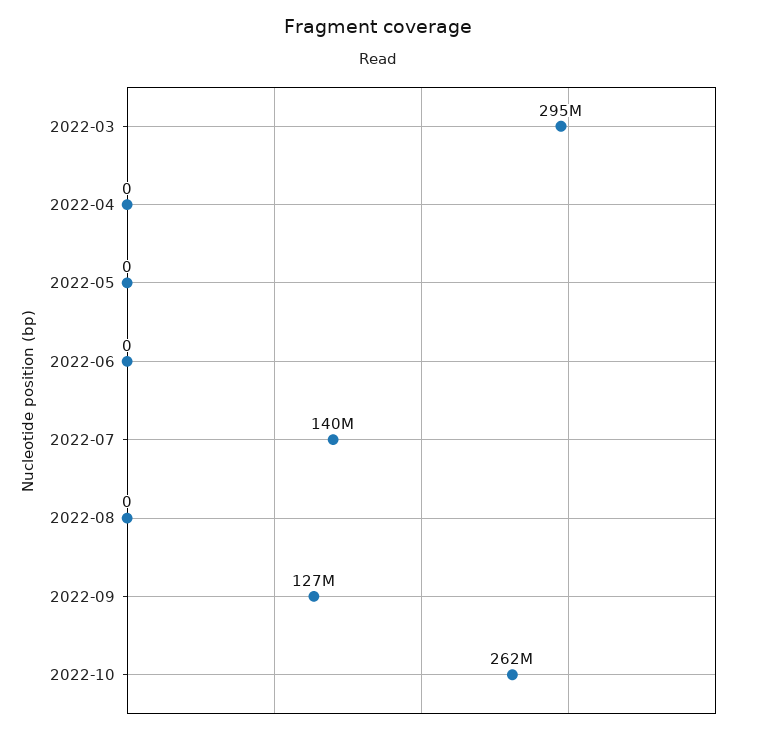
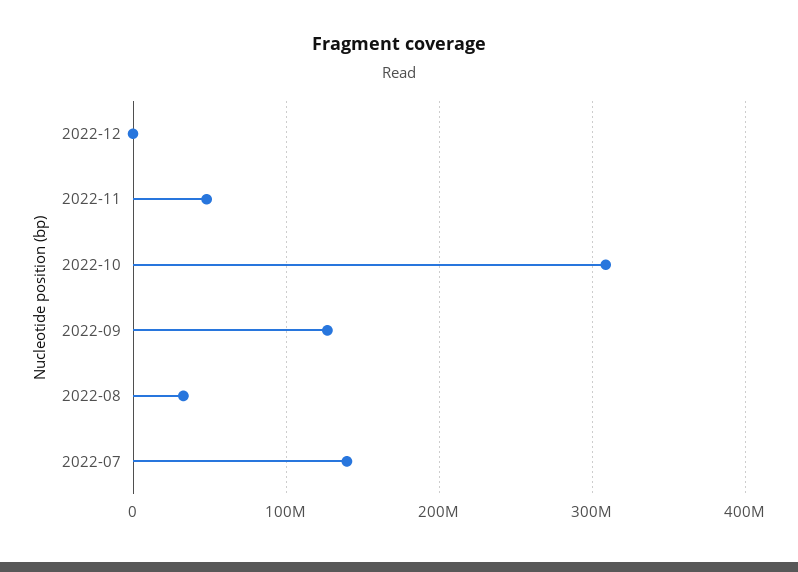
2022-03: 295000000 -> none
2022-04: 0 -> none
2022-05: 0 -> none
2022-06: 0 -> none
2022-08: 0 -> 30000000
2022-10: 262000000 -> 310000000
2022-12: none -> 0
2022-11: none -> 50000000

